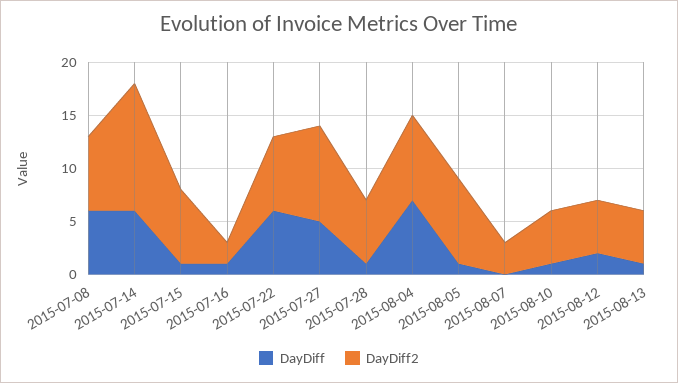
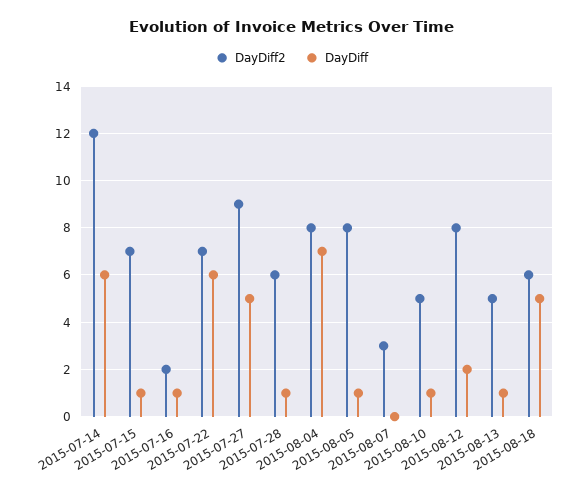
DayDiff, 2015-07-08: 6 -> none
DayDiff2, 2015-07-08: 7 -> none
DayDiff2, 2015-08-12: 5 -> 8
DayDiff2, 2015-08-18: none -> 6
DayDiff, 2015-08-18: none -> 5

